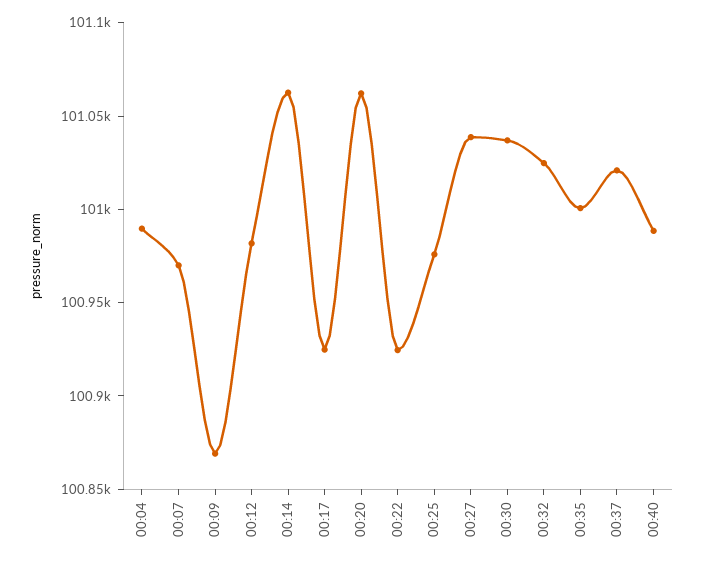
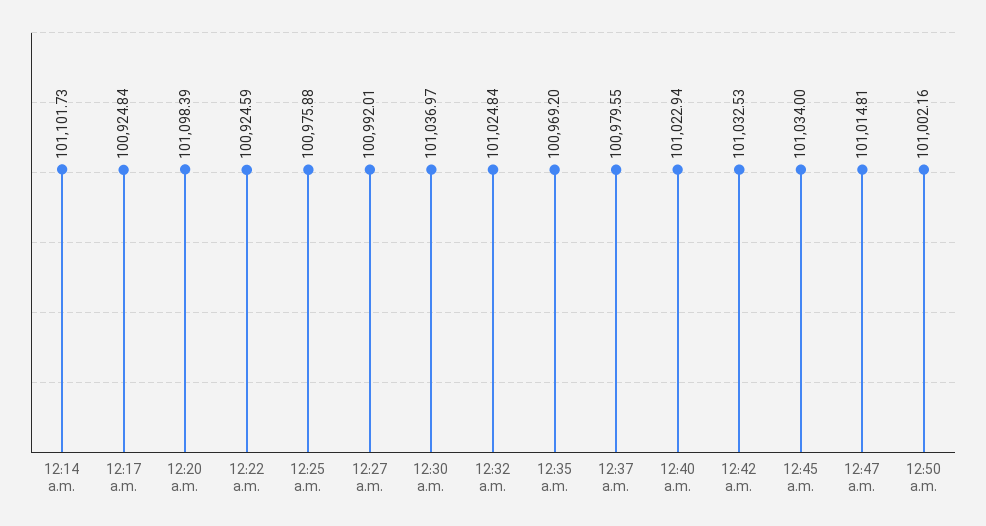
00:04: 100990 -> none
00:07: 100970 -> none
00:09: 100870 -> none
00:12: 100980 -> none
00:14: 101060 -> 101101.73
00:20: 101060 -> 101098.39
00:27: 101040 -> 100992.01
00:35: 101000 -> 100969.2
00:37: 101020 -> 100979.55
00:40: 100990 -> 101022.94
12:42 a.m.: none -> 101032.53
12:45 a.m.: none -> 101034
12:47 a.m.: none -> 101014.81
12:50 a.m.: none -> 101002.16

